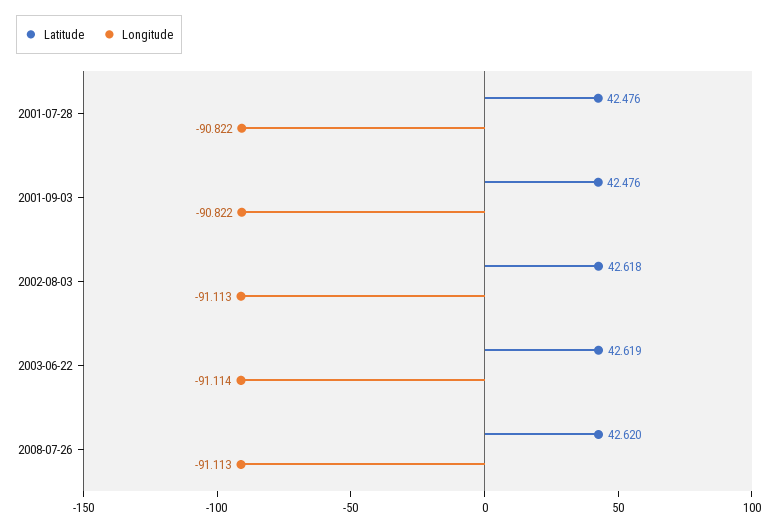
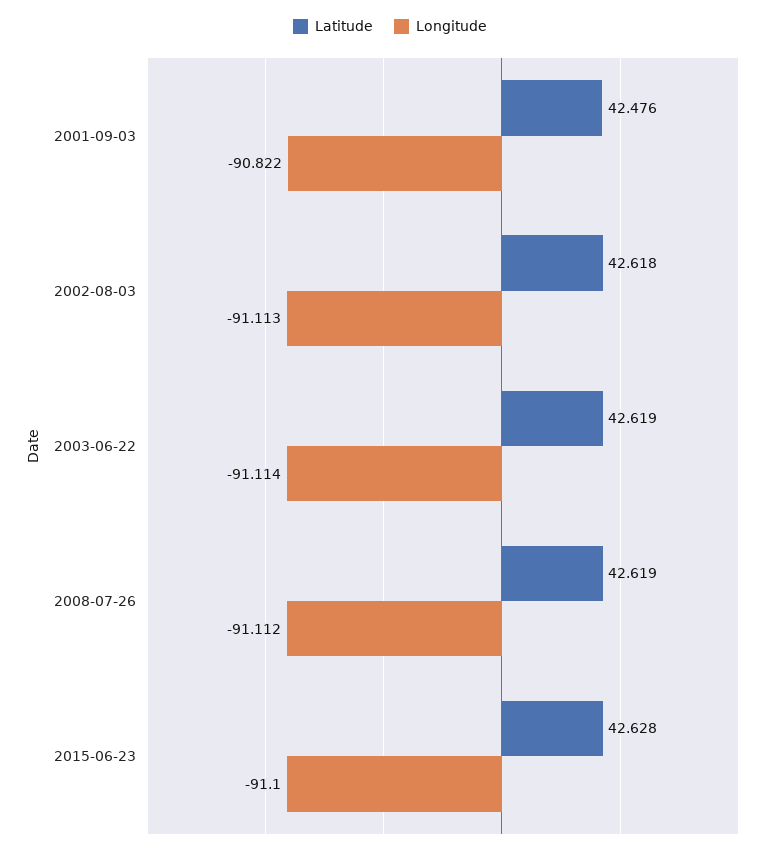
Latitude, 2001-07-28: 42.476 -> none
Longitude, 2001-07-28: -90.822 -> none
Latitude, 2008-07-26: 42.62 -> 42.619
Longitude, 2008-07-26: -91.113 -> -91.112
Latitude, 2015-06-23: none -> 42.628
Longitude, 2015-06-23: none -> -91.1

